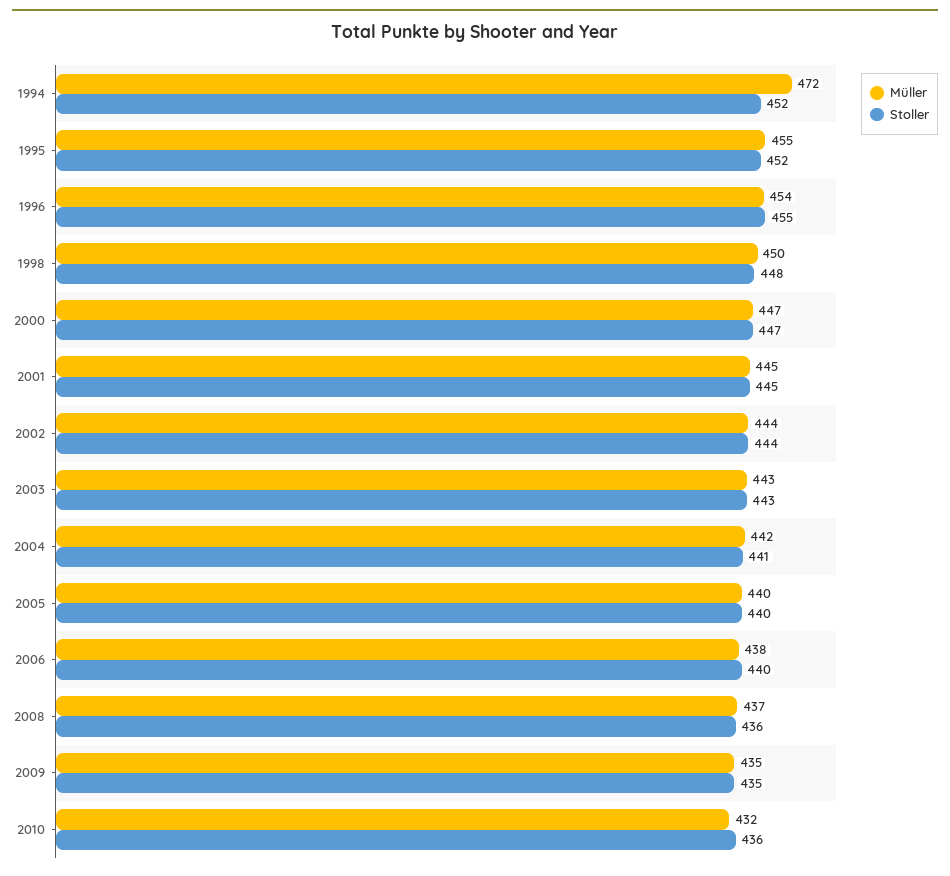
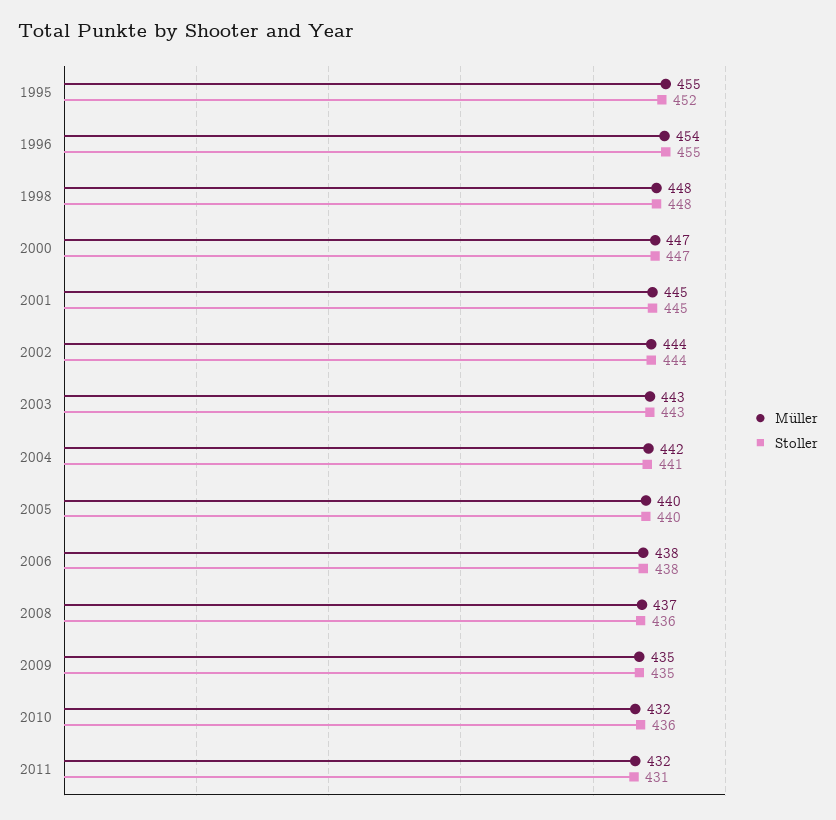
Müller, 1994: 472 -> none
Stoller, 1994: 452 -> none
Müller, 1998: 450 -> 448
Stoller, 2006: 440 -> 438
Müller, 2011: none -> 432
Stoller, 2011: none -> 431

